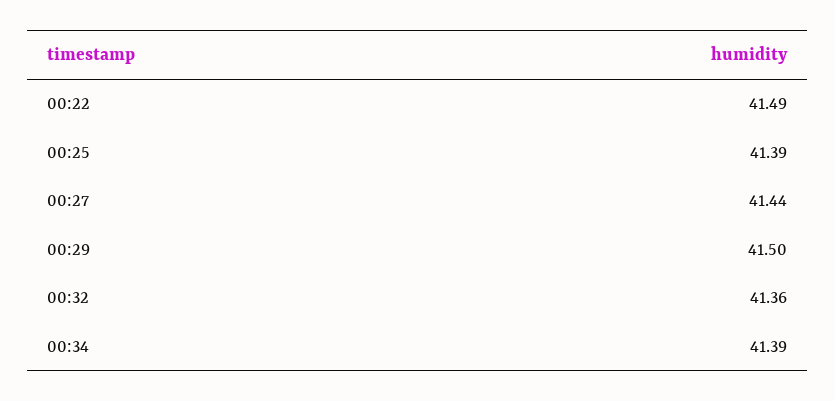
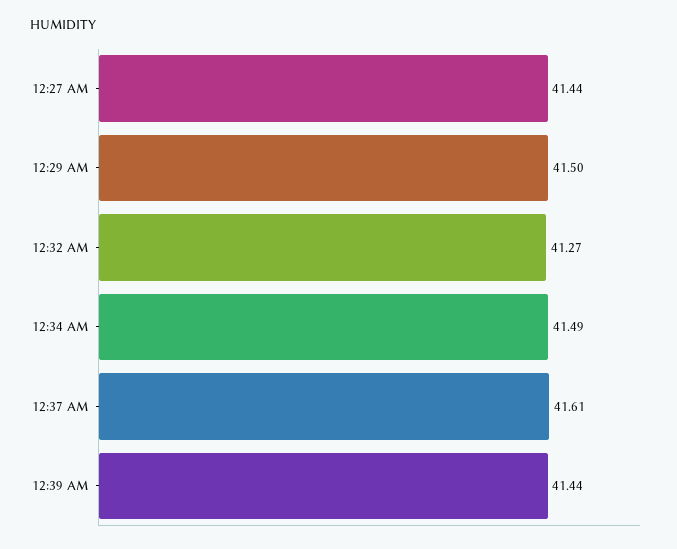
00:22: 41.49 -> none
00:25: 41.39 -> none
00:32: 41.36 -> 41.27
00:34: 41.39 -> 41.49
12:37 AM: none -> 41.61
12:39 AM: none -> 41.44

